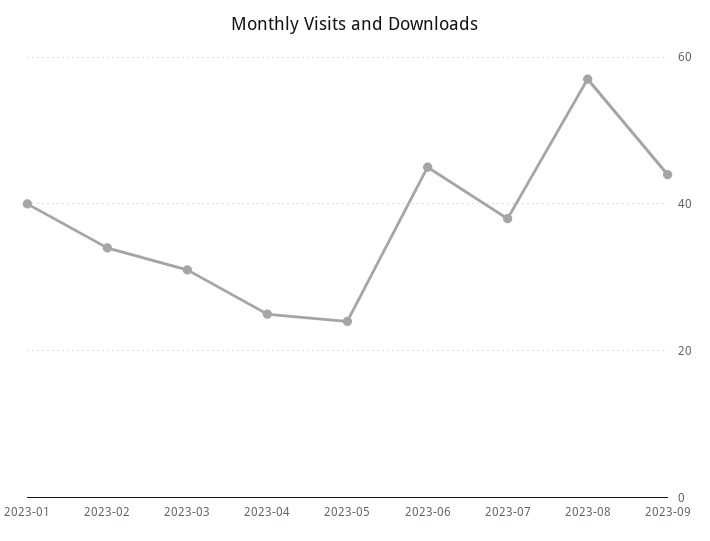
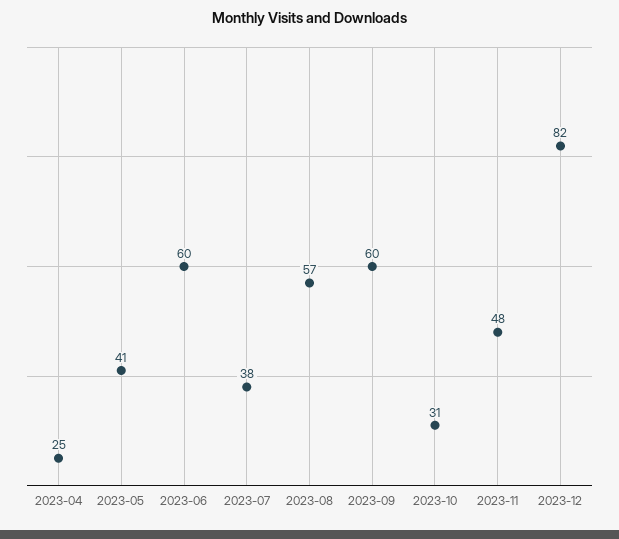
2023-01: 40 -> none
2023-02: 35 -> none
2023-03: 30 -> none
2023-05: 25 -> 41
2023-06: 45 -> 60
2023-09: 45 -> 60
2023-10: none -> 31
2023-11: none -> 48
2023-12: none -> 82

